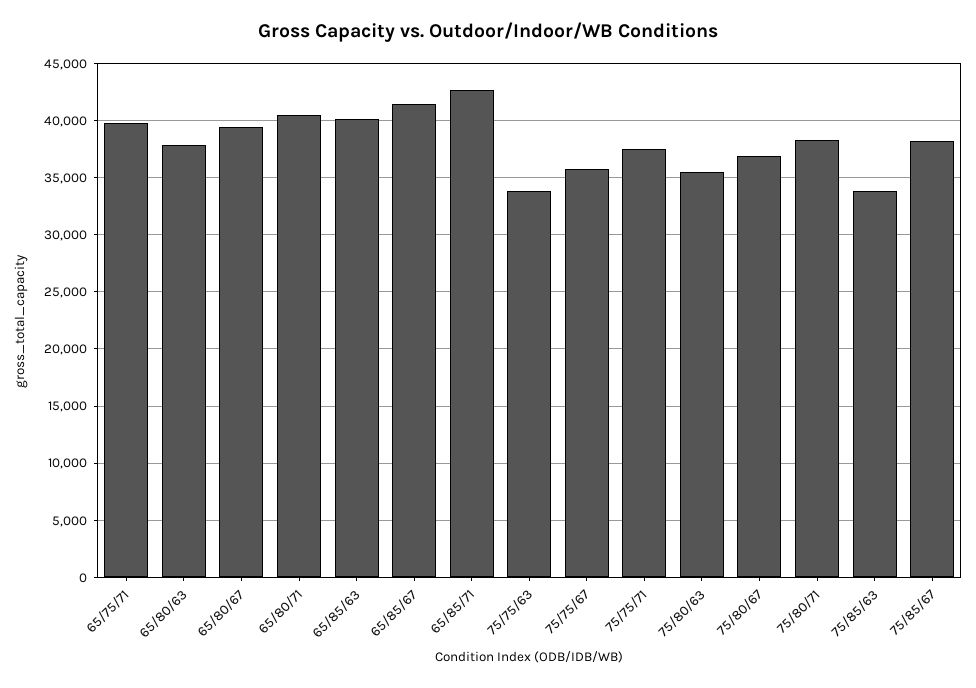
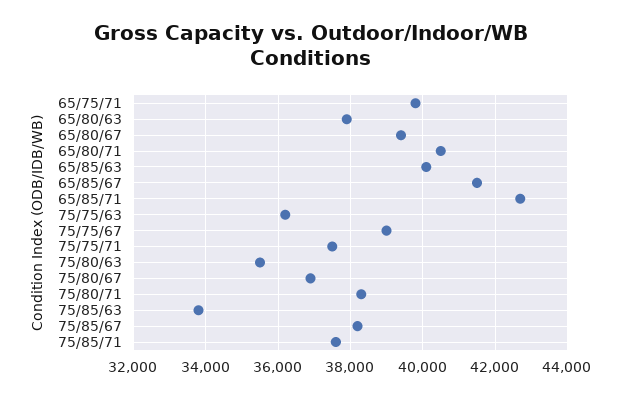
75/75/63: 34000 -> 36200
75/75/67: 36000 -> 39000
75/85/71: none -> 37600

